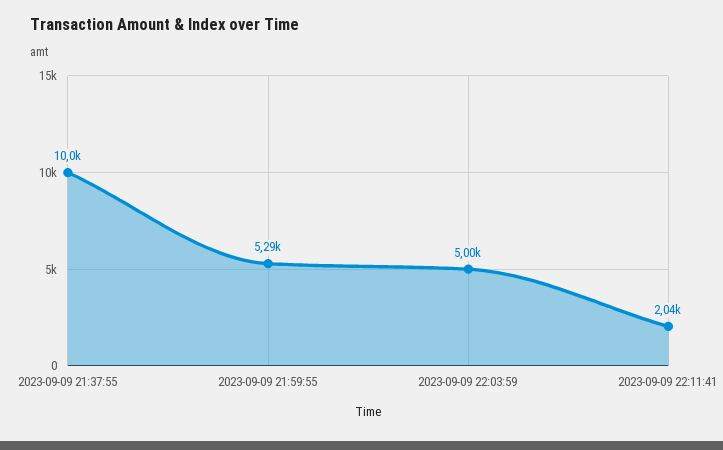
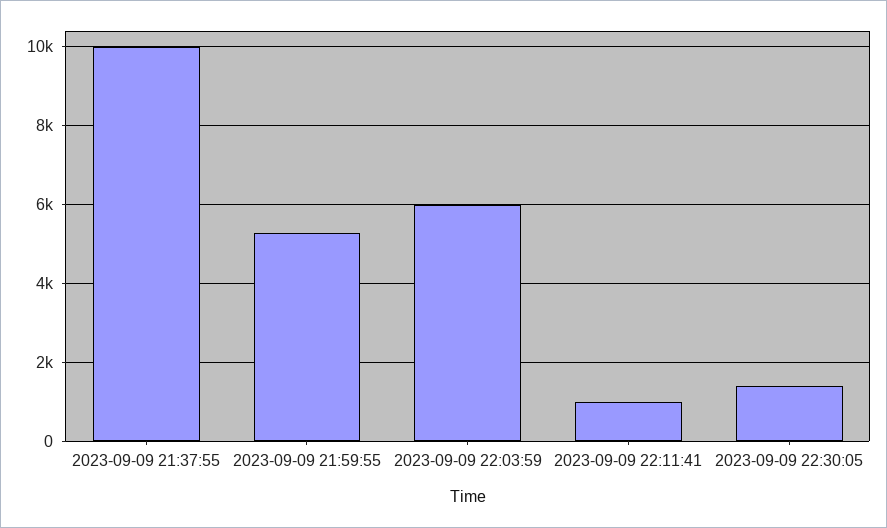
2023-09-09 22:03:59: 5000 -> 6000
2023-09-09 22:11:41: 2040 -> 1000
2023-09-09 22:30:05: none -> 1400

